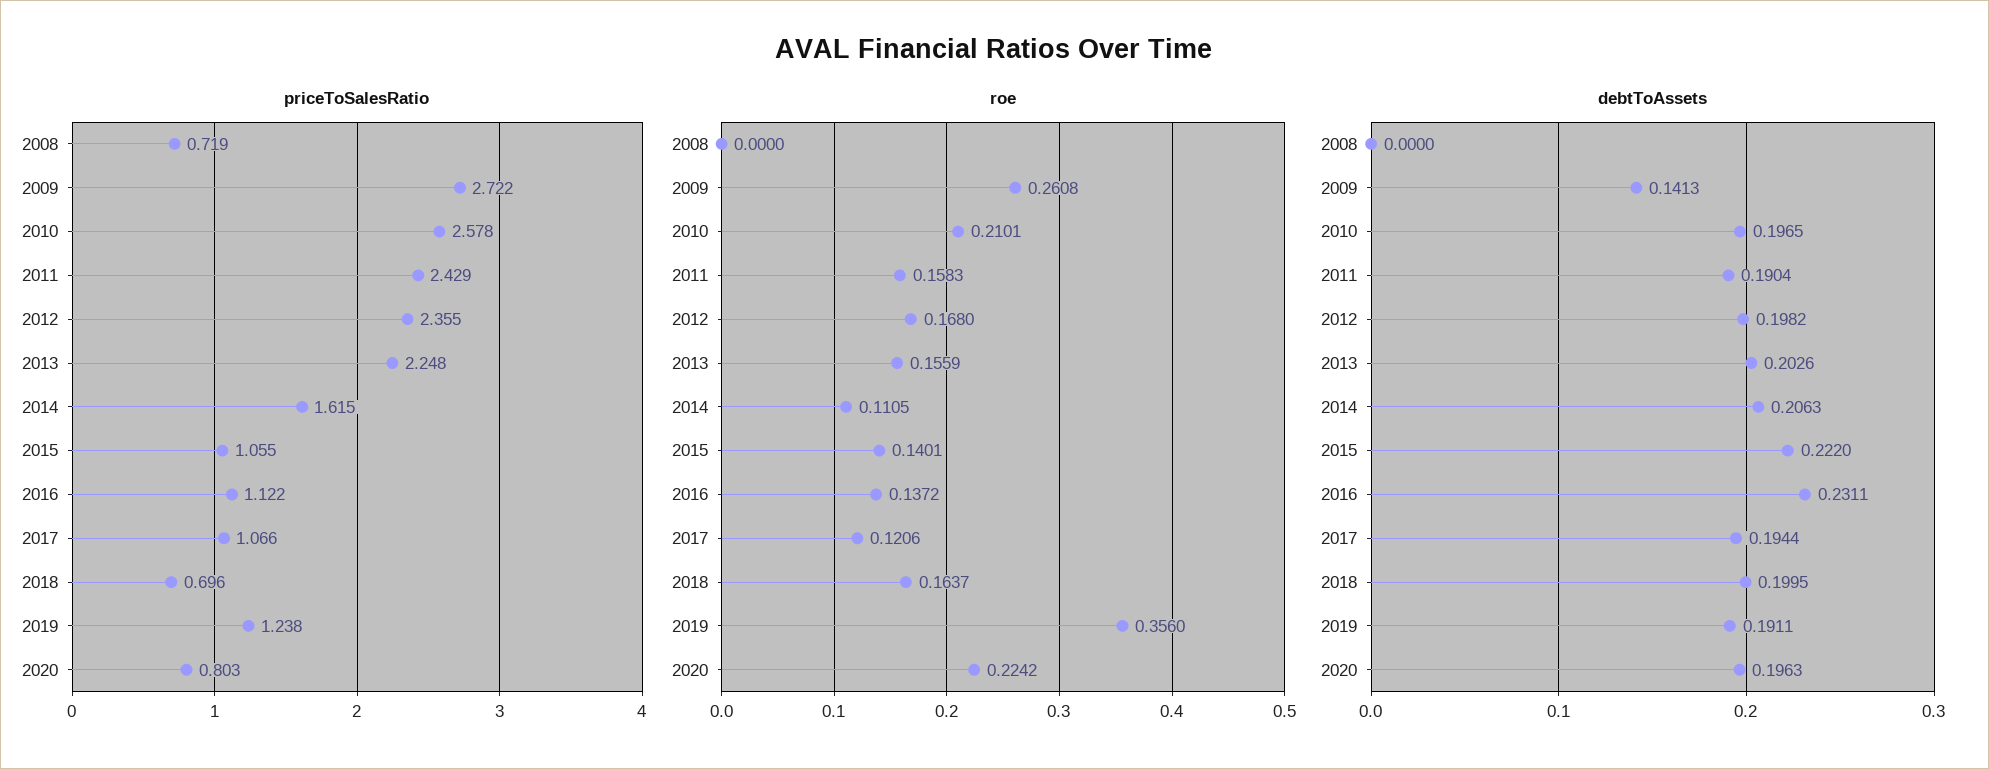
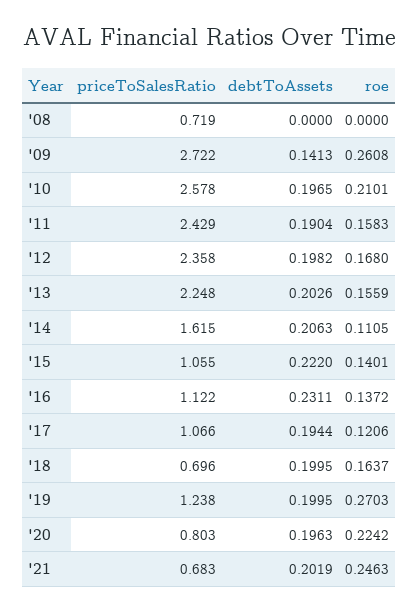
priceToSalesRatio, 2012: 2.355 -> 2.358
roe, 2019: 0.356 -> 0.2703
debtToAssets, 2019: 0.1911 -> 0.1995
priceToSalesRatio, '21: none -> 0.683
debtToAssets, '21: none -> 0.2019
roe, '21: none -> 0.2463

